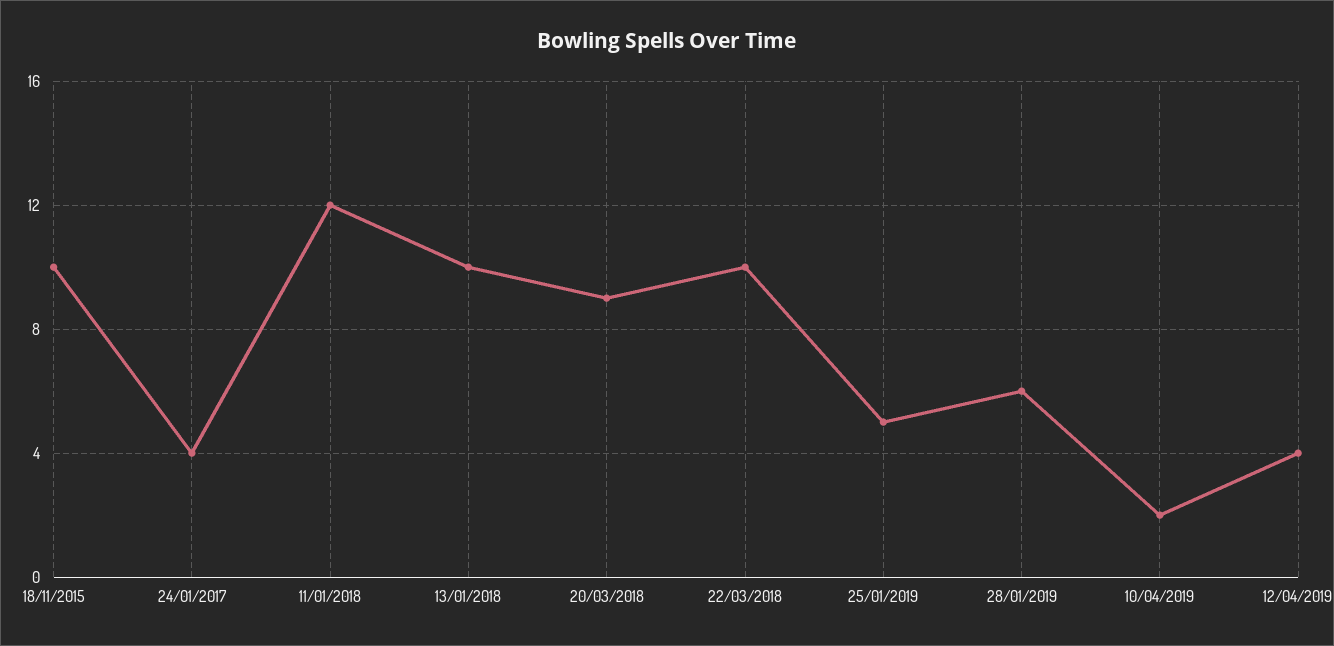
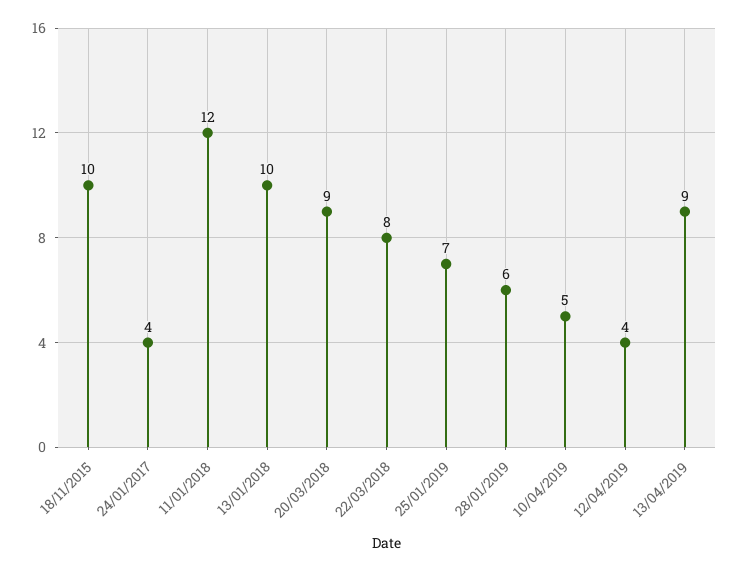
22/03/2018: 10 -> 8
25/01/2019: 5 -> 7
10/04/2019: 2 -> 5
13/04/2019: none -> 9

